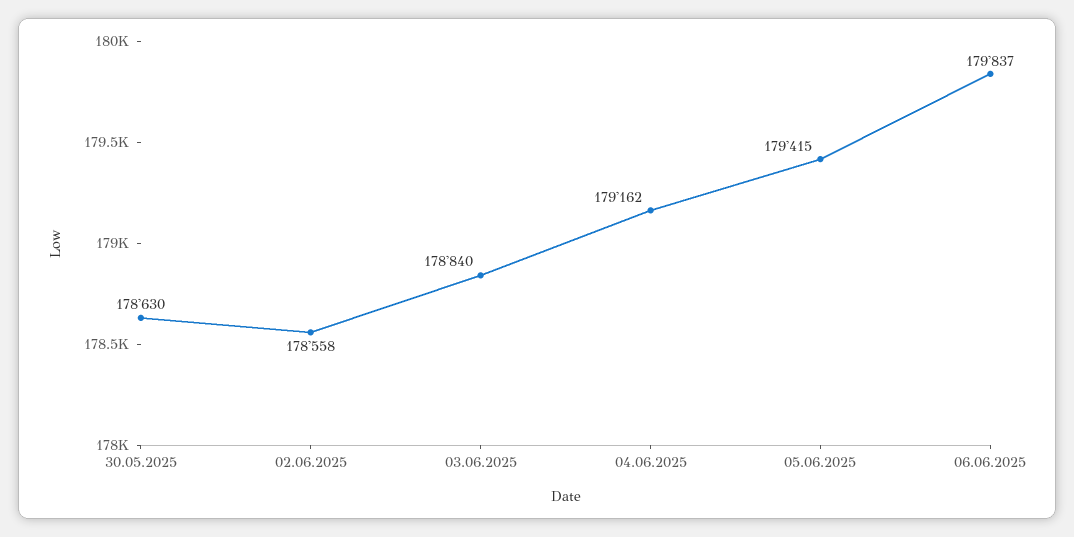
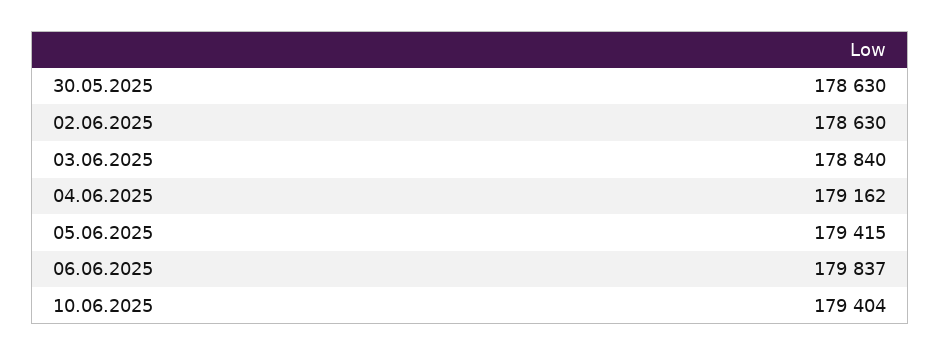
02.06.2025: 178558 -> 178630
10.06.2025: none -> 179404

